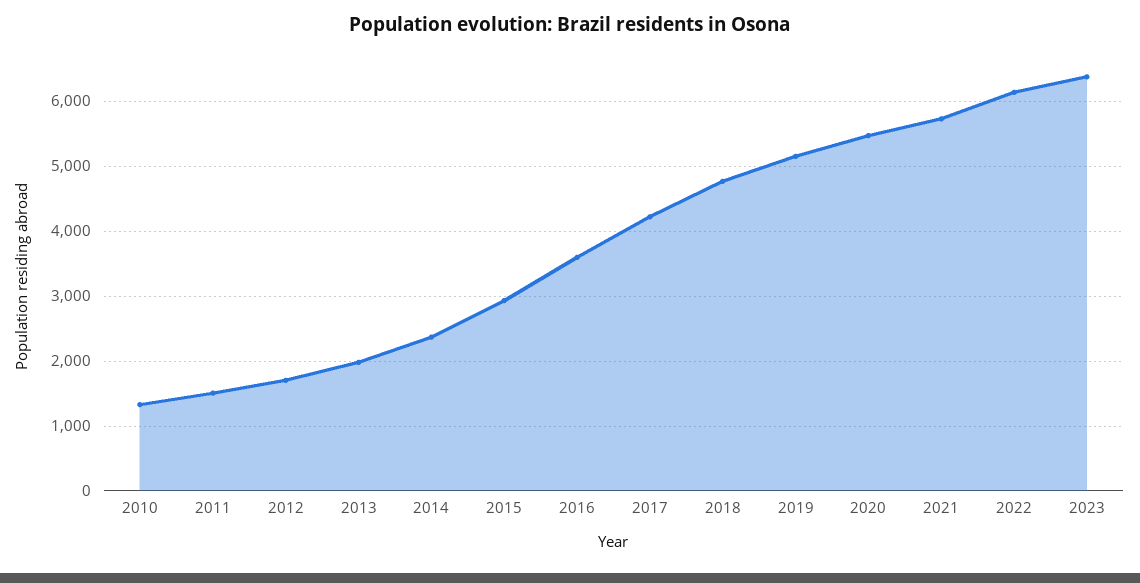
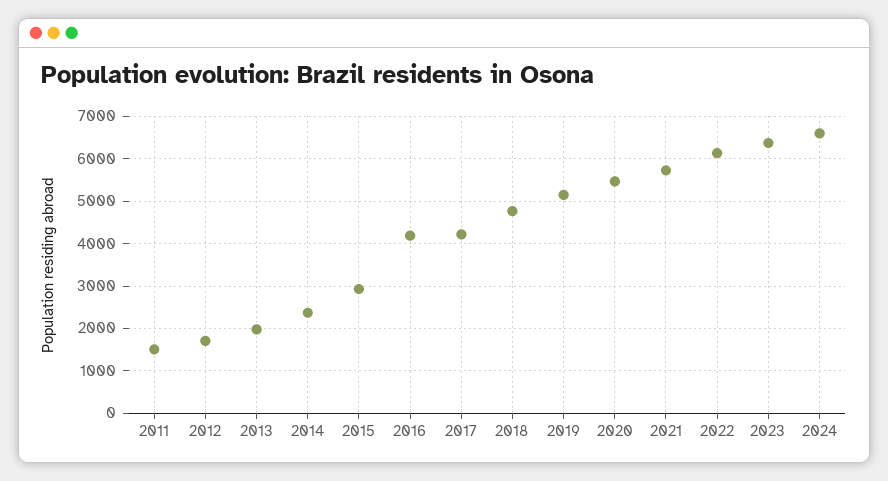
2010: 1300 -> none
2016: 3600 -> 4200
2024: none -> 6600

